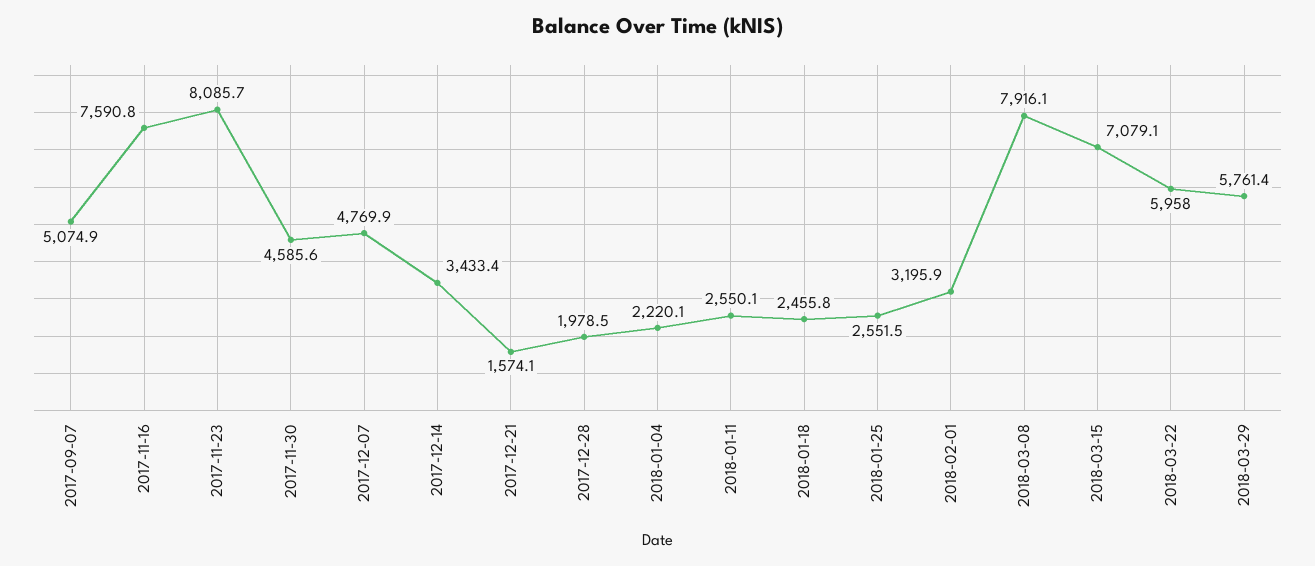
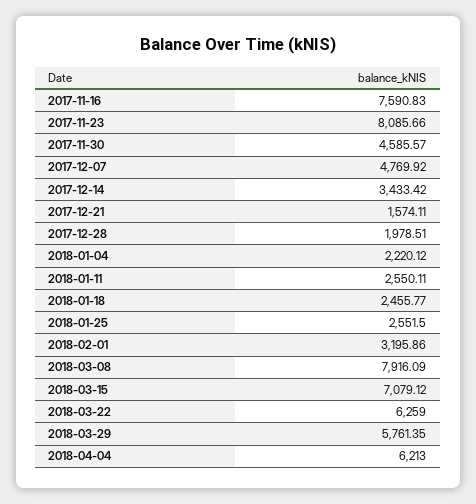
2017-09-07: 5074.9 -> none
2018-03-22: 5958 -> 6259
2018-04-04: none -> 6213

